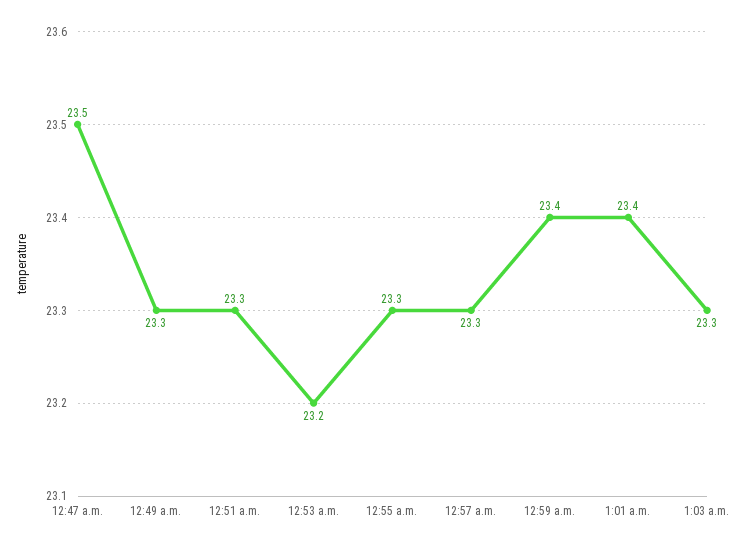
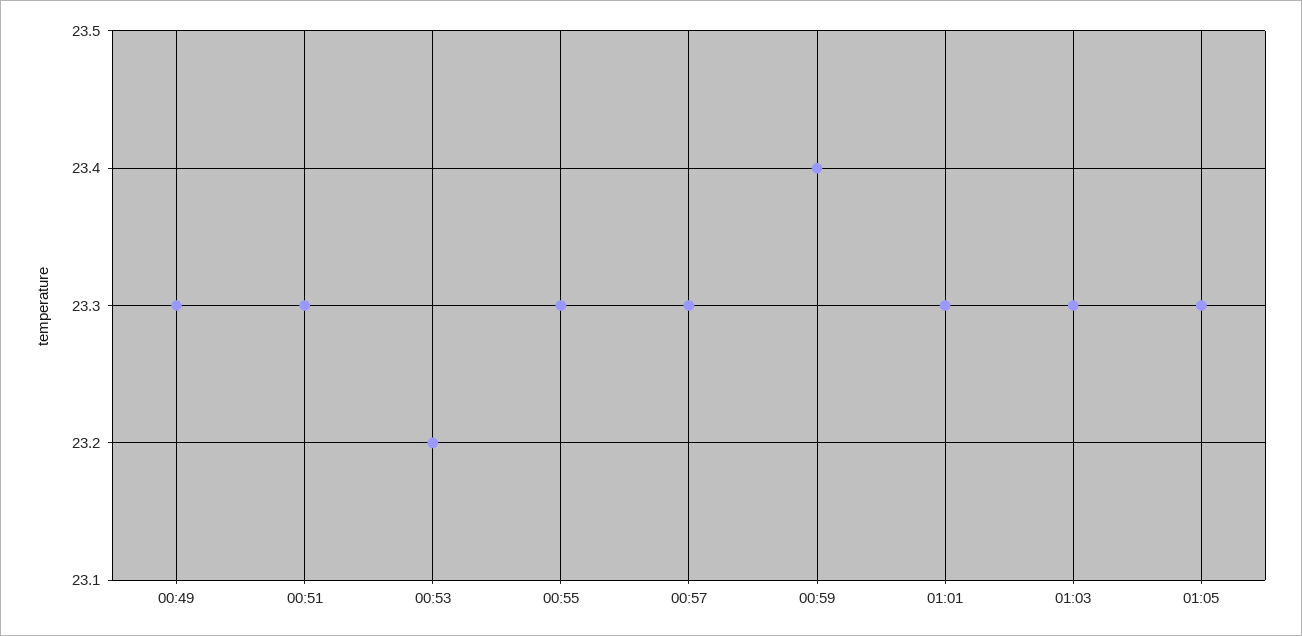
12:47 a.m.: 23.5 -> none
1:01 a.m.: 23.4 -> 23.3
01:05: none -> 23.3

